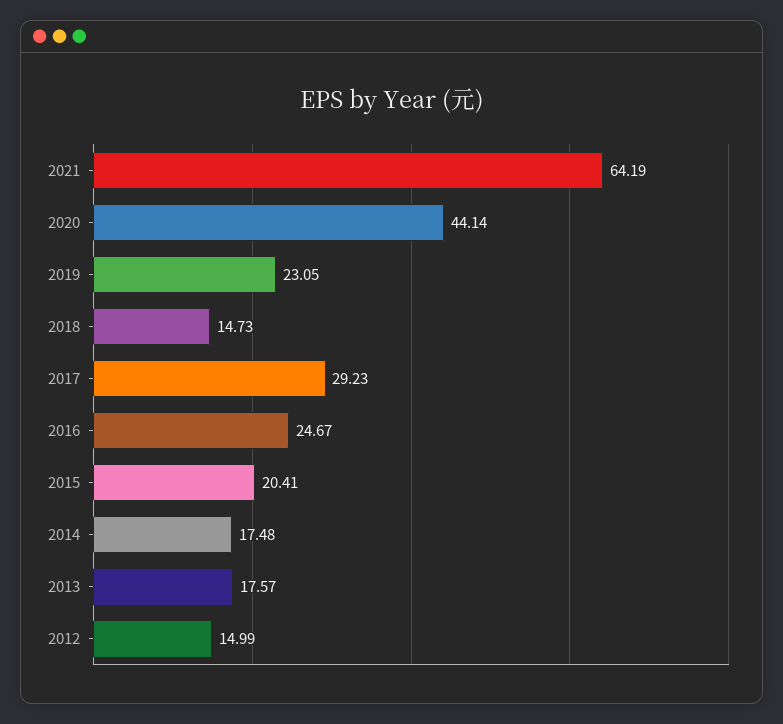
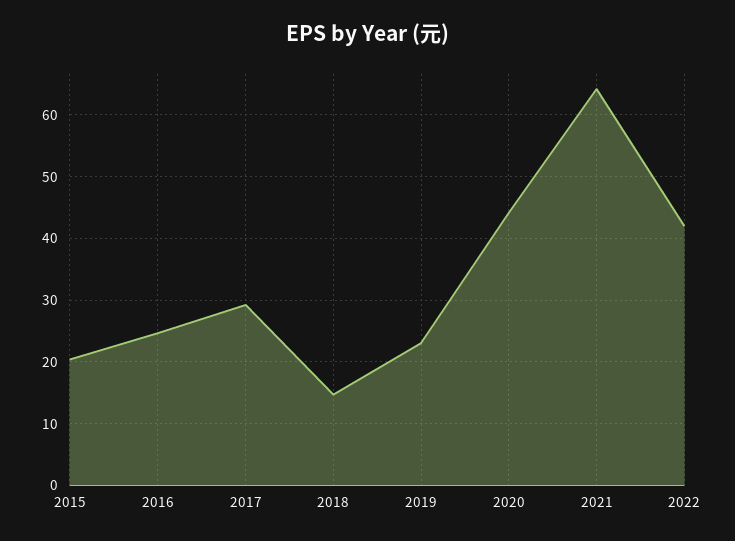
2014: 17.48 -> none
2013: 17.57 -> none
2012: 14.99 -> none
2022: none -> 42

